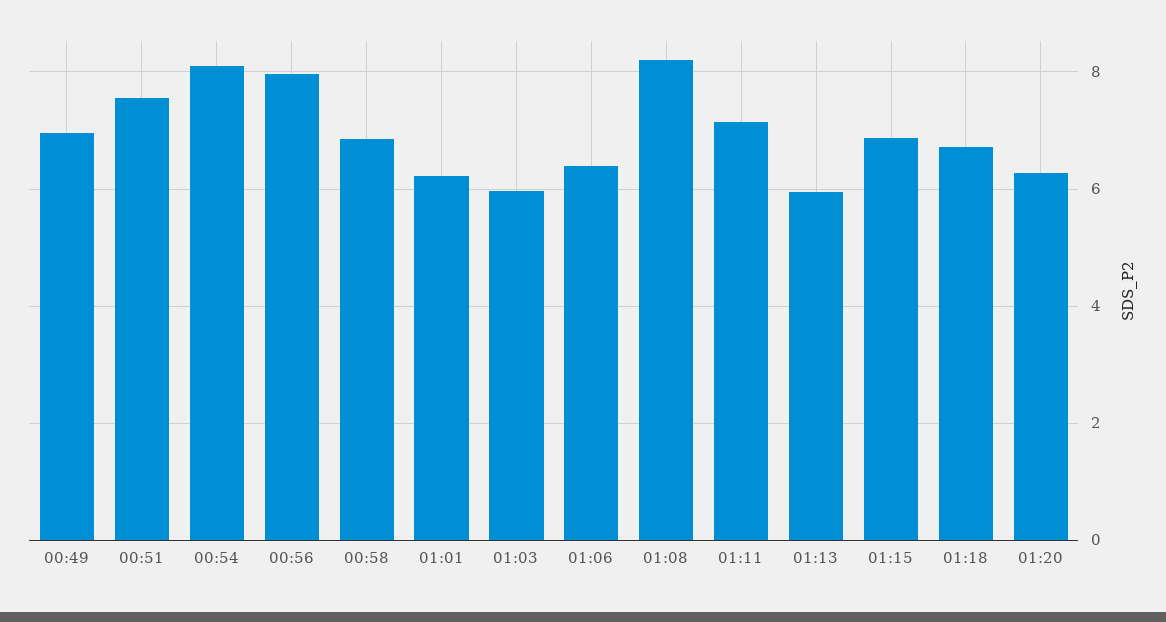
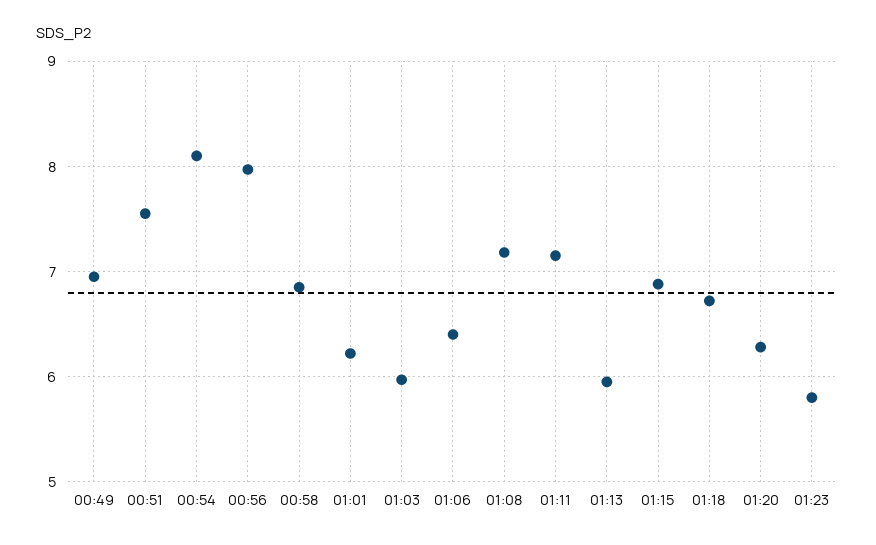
01:08: 8.2 -> 7.2
01:23: none -> 5.8

